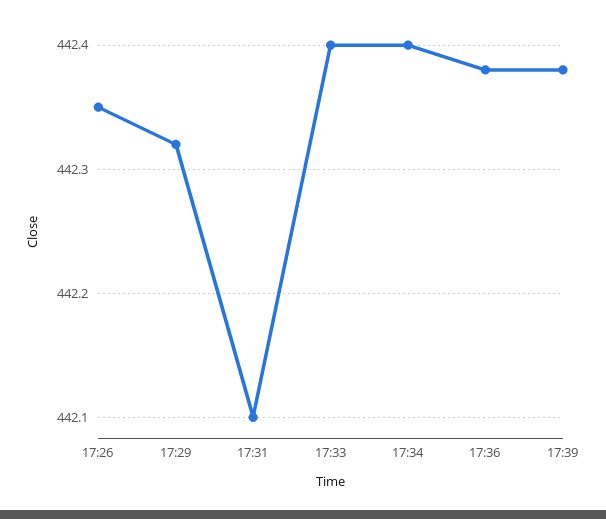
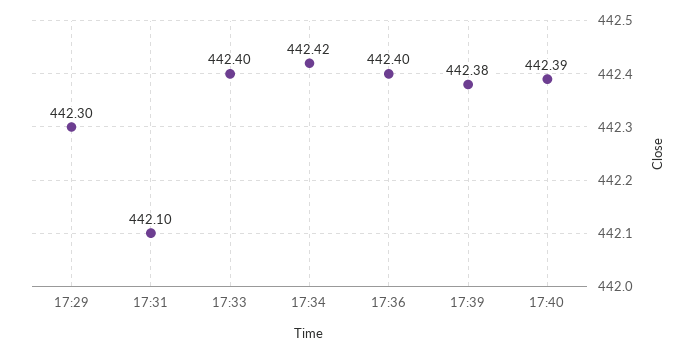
17:26: 442.35 -> none
17:29: 442.32 -> 442.3
17:34: 442.4 -> 442.42
17:36: 442.38 -> 442.4
17:40: none -> 442.39

